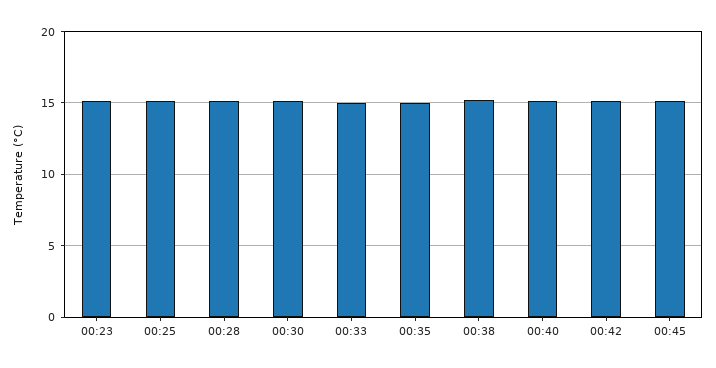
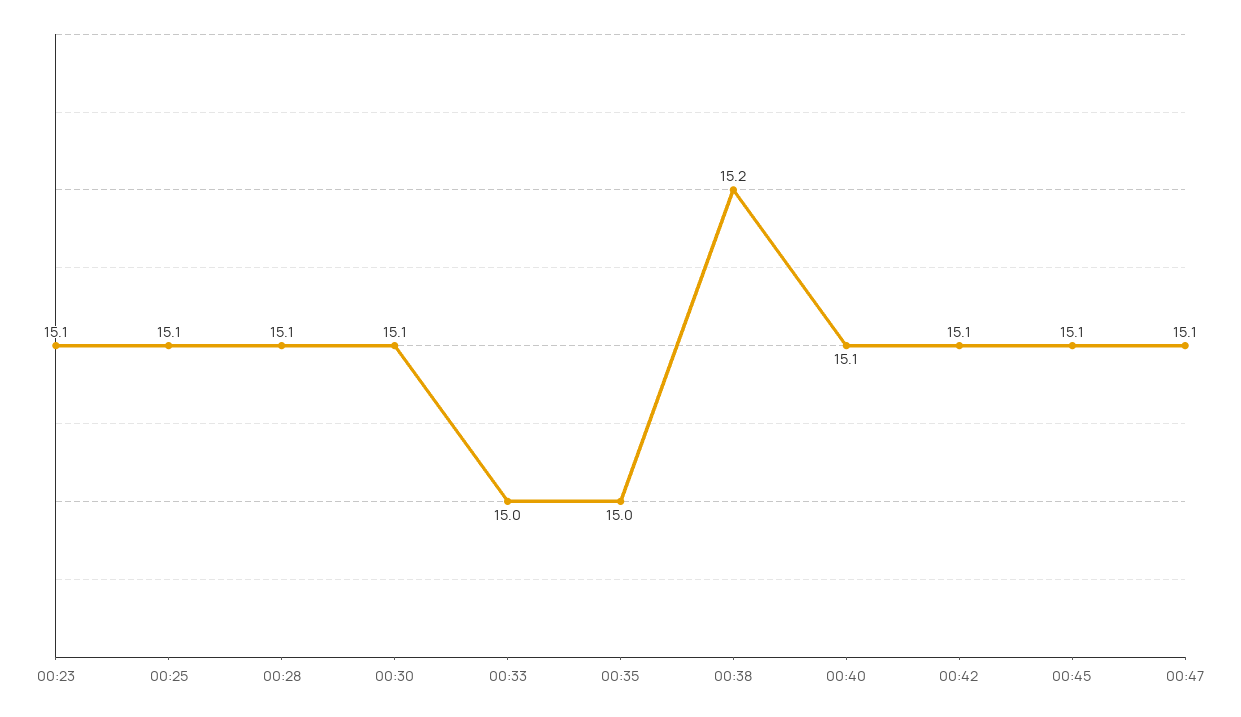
00:47: none -> 15.1

